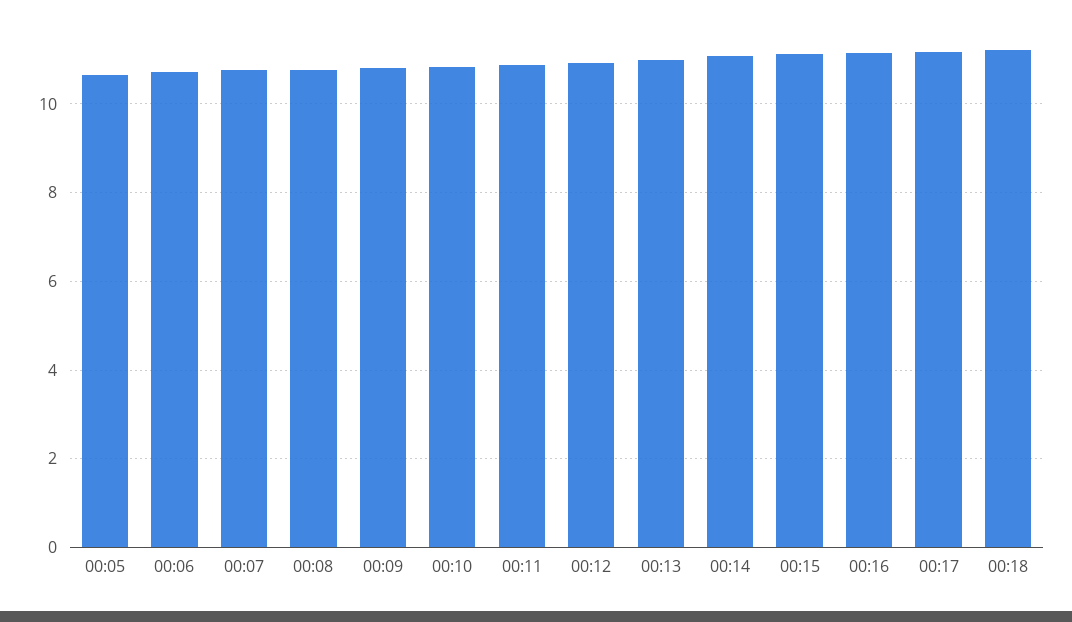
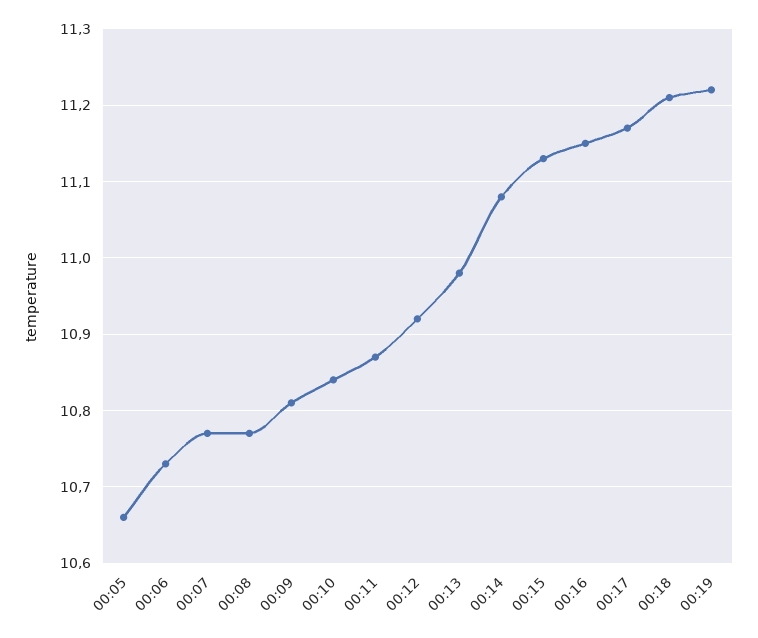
00:19: none -> 11.22

